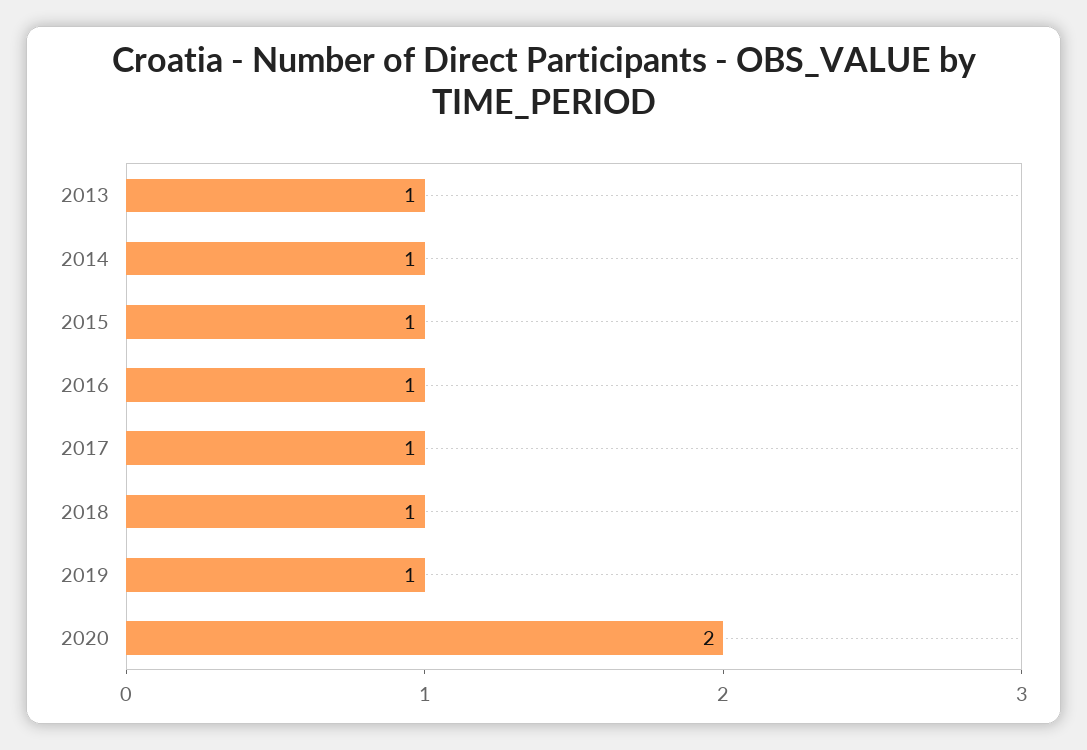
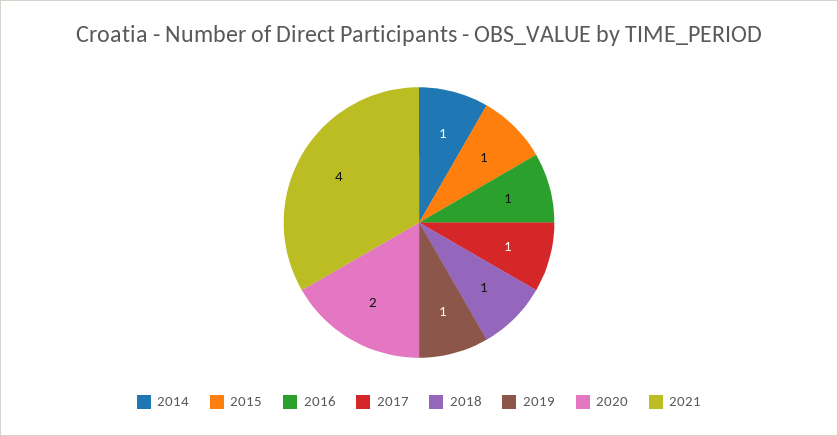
2013: 1 -> none
2021: none -> 4

